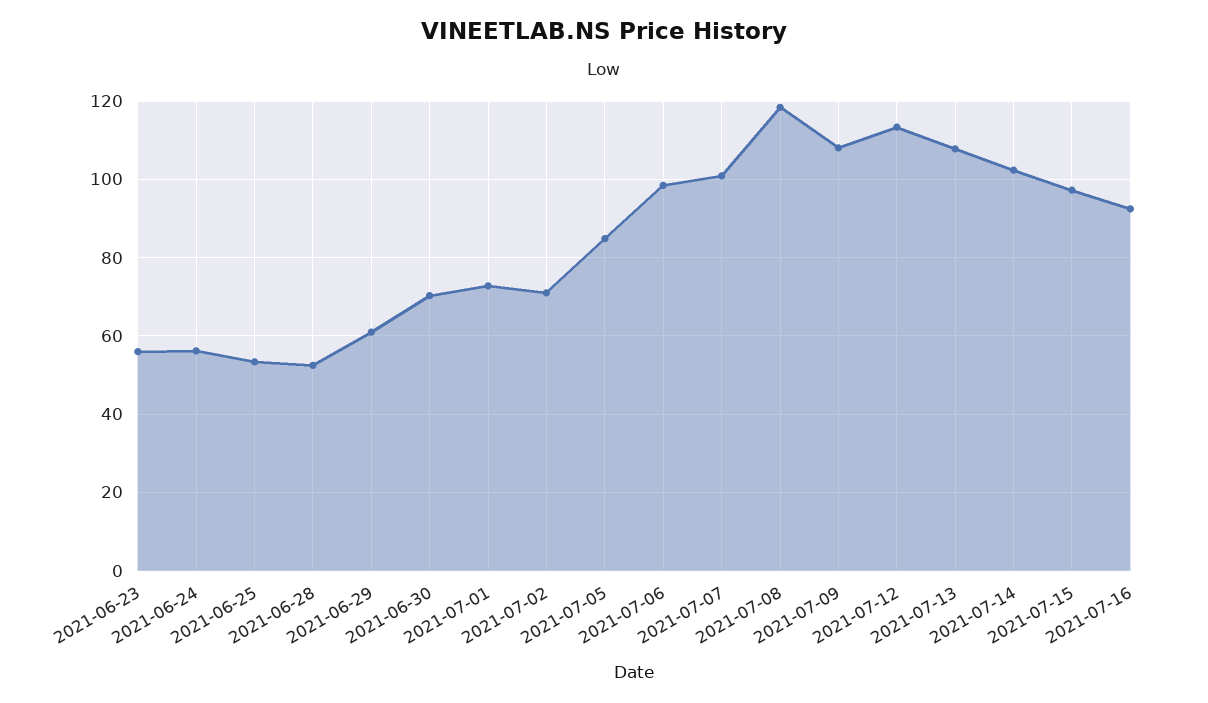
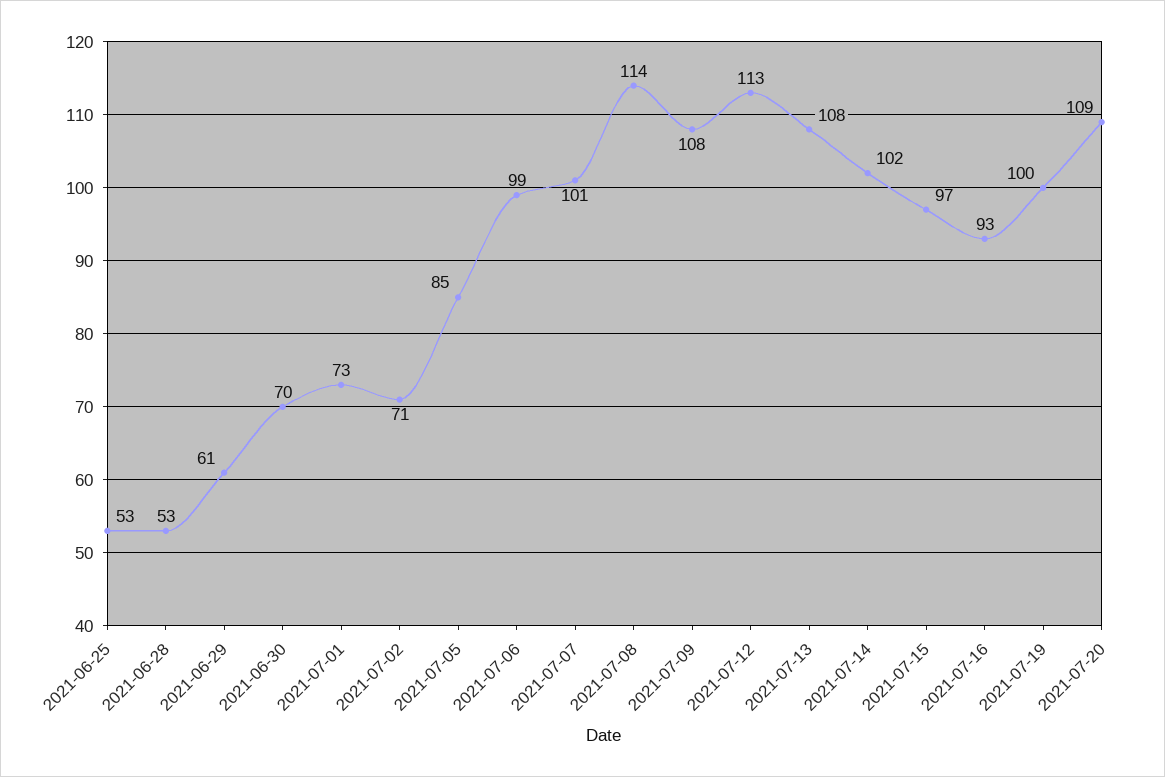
2021-06-23: 56 -> none
2021-06-24: 56 -> none
2021-07-08: 118 -> 114
2021-07-19: none -> 100
2021-07-20: none -> 109

